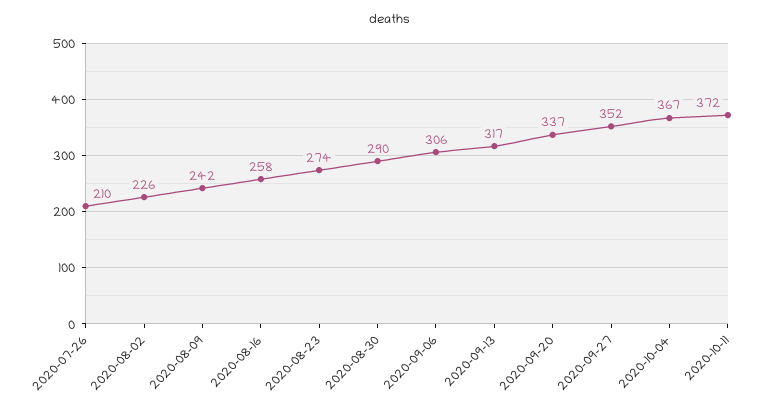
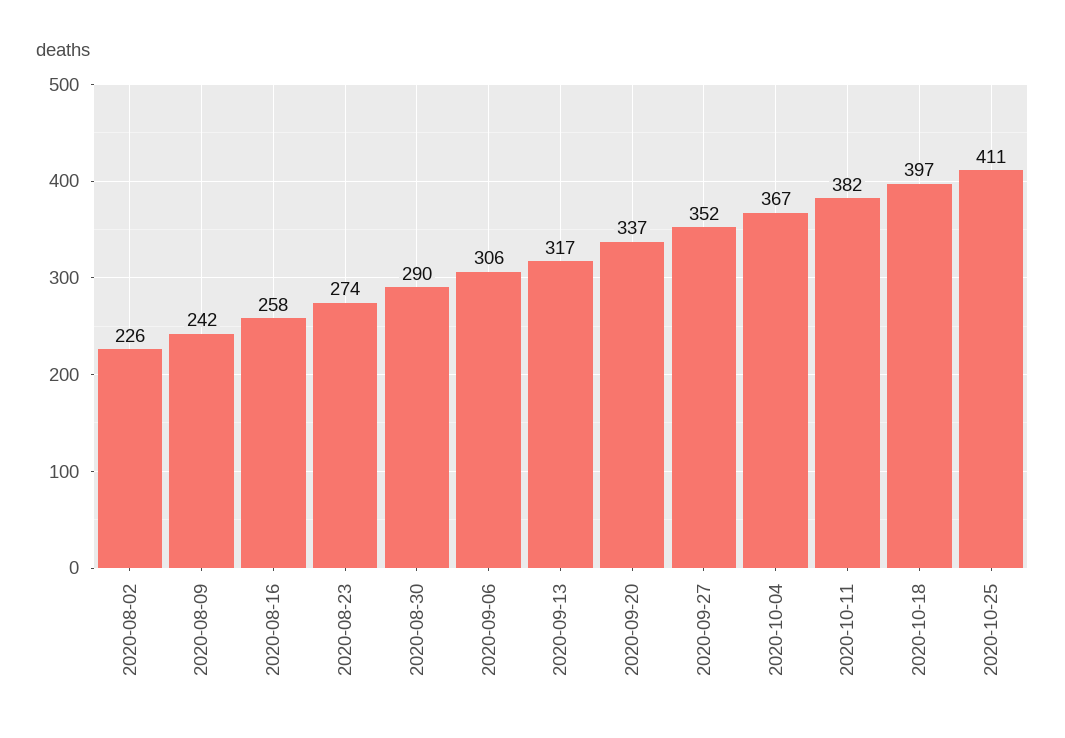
2020-07-26: 210 -> none
2020-10-11: 372 -> 382
2020-10-18: none -> 397
2020-10-25: none -> 411

